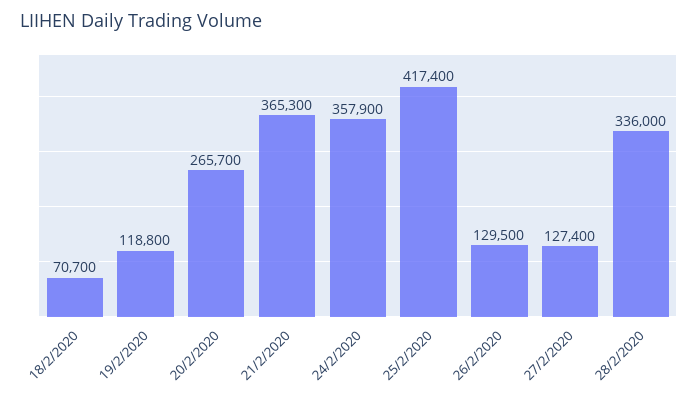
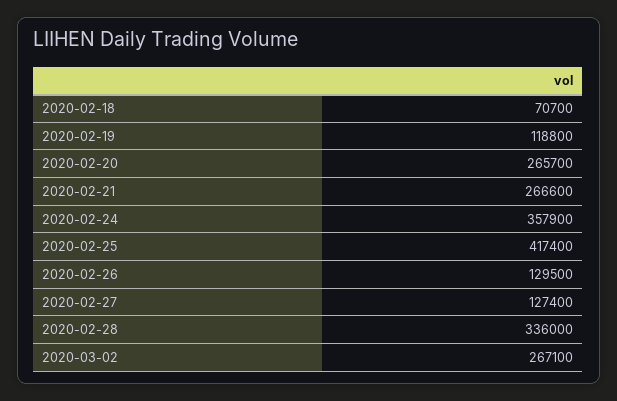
21/2/2020: 365300 -> 266600
2020-03-02: none -> 267100

